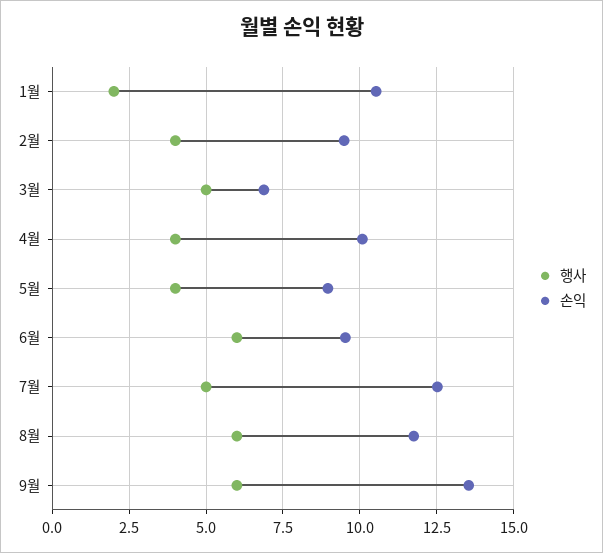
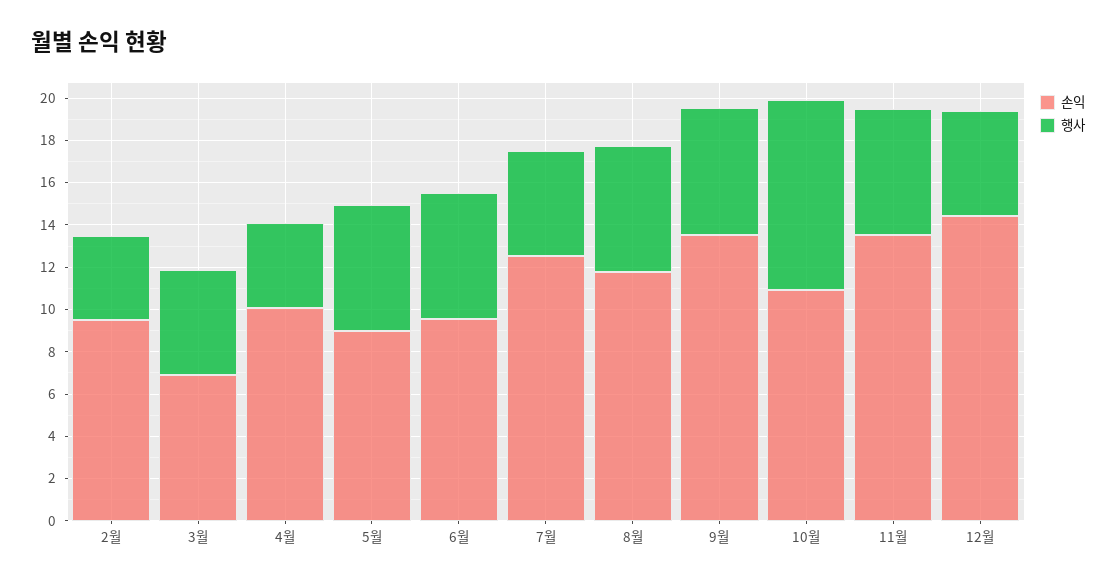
행사, 1월: 2 -> none
손익, 1월: 10.5 -> none
행사, 5월: 4 -> 6
손익, 10월: none -> 11
행사, 10월: none -> 9
손익, 11월: none -> 13.5
행사, 11월: none -> 6
손익, 12월: none -> 14.5
행사, 12월: none -> 5

